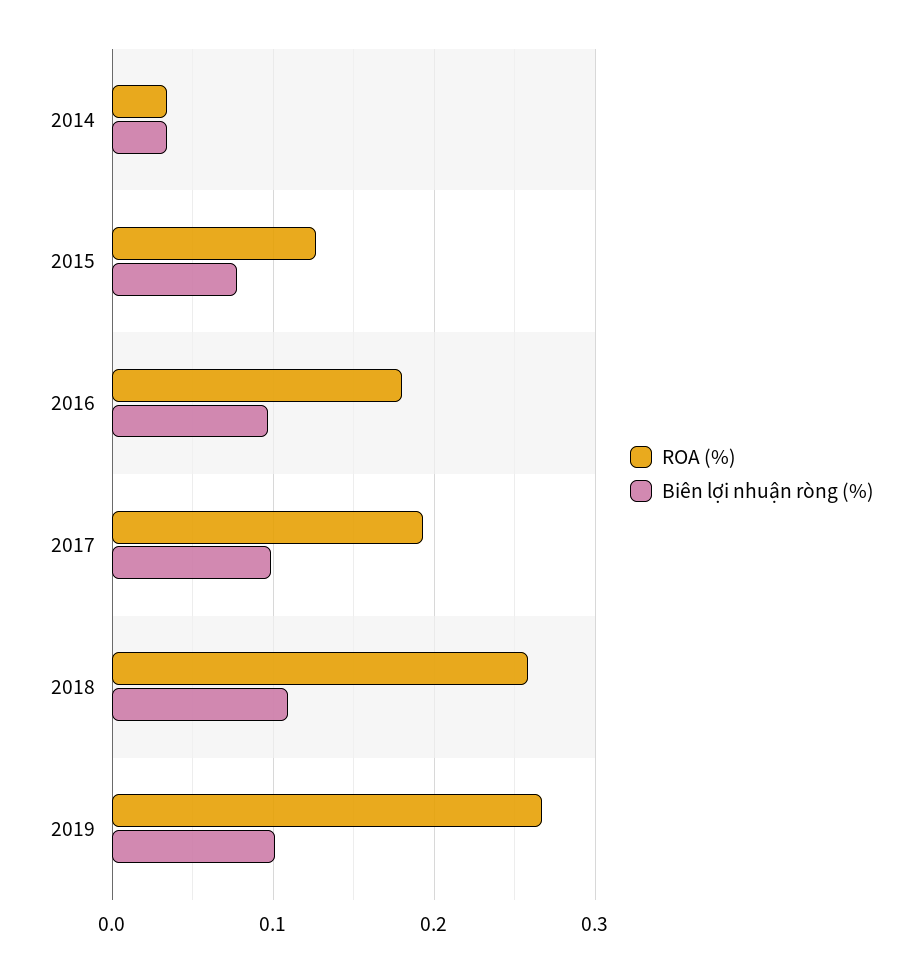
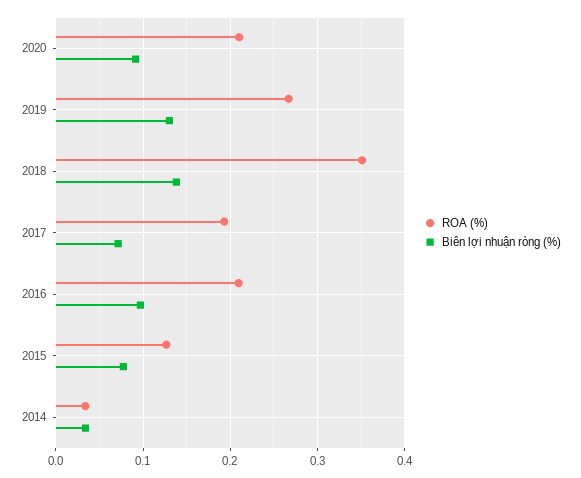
ROA (%), 2016: 0.18 -> 0.21
Biên lợi nhuận ròng (%), 2017: 0.1 -> 0.07
ROA (%), 2018: 0.26 -> 0.35
Biên lợi nhuận ròng (%), 2018: 0.11 -> 0.14
Biên lợi nhuận ròng (%), 2019: 0.1 -> 0.13
ROA (%), 2020: none -> 0.21
Biên lợi nhuận ròng (%), 2020: none -> 0.09

